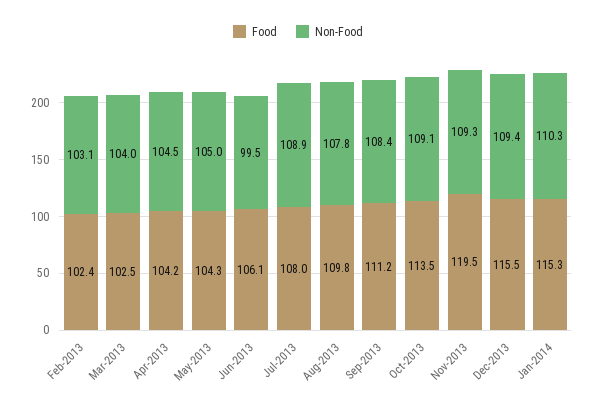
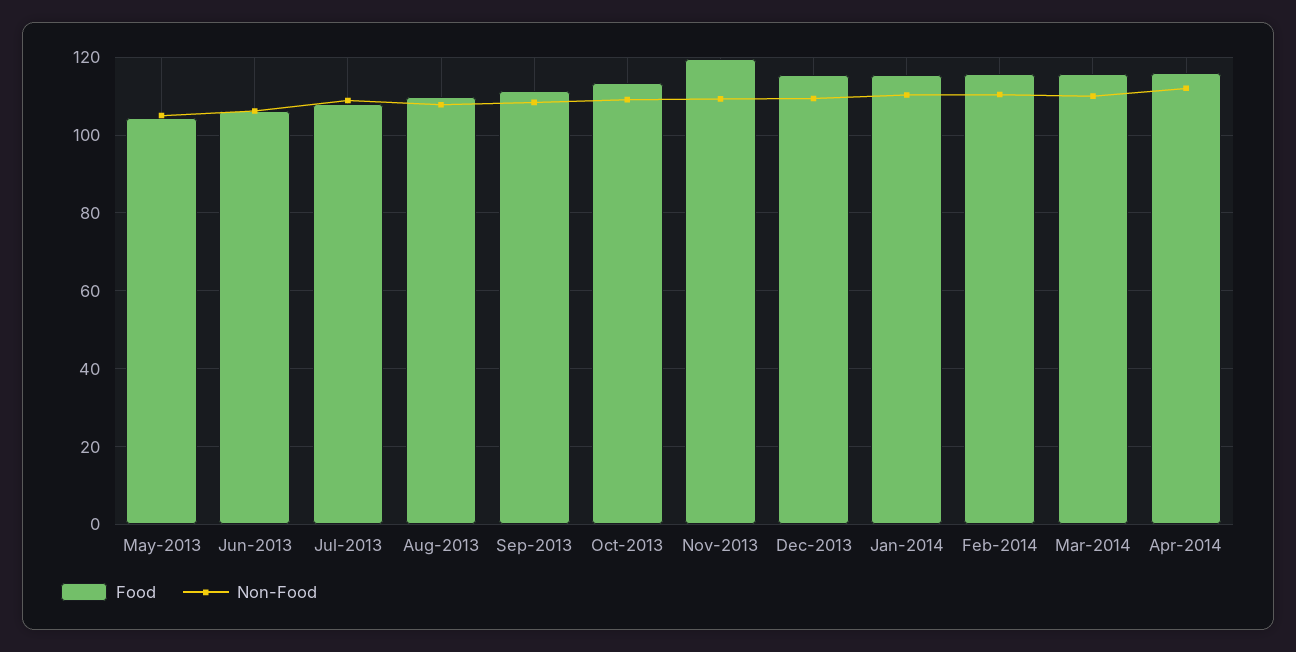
Food, Feb-2013: 102.4 -> none
Non-Food, Feb-2013: 103.1 -> none
Food, Mar-2013: 102.5 -> none
Non-Food, Mar-2013: 104 -> none
Food, Apr-2013: 104.2 -> none
Non-Food, Apr-2013: 104.5 -> none
Non-Food, Jun-2013: 99.5 -> 106
Food, Feb-2014: none -> 116
Non-Food, Feb-2014: none -> 110
Food, Mar-2014: none -> 116
Non-Food, Mar-2014: none -> 110
Food, Apr-2014: none -> 116
Non-Food, Apr-2014: none -> 112

